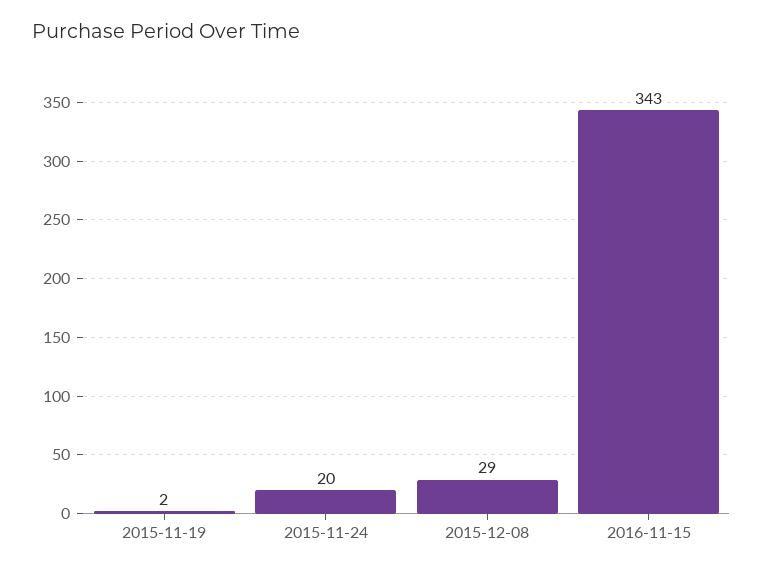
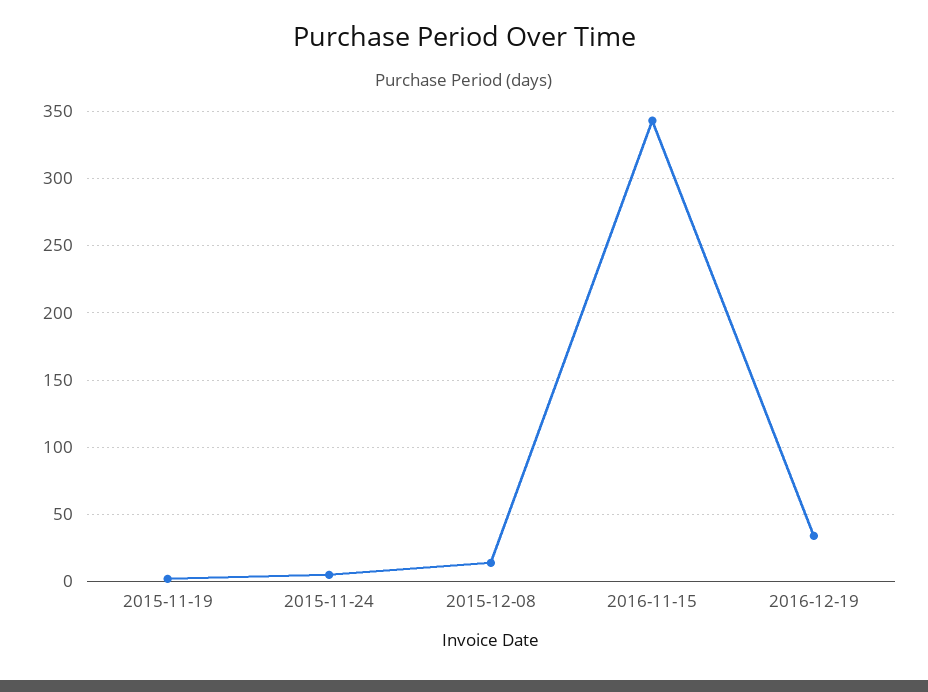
2015-11-24: 20 -> 5
2015-12-08: 29 -> 15
2016-12-19: none -> 35

